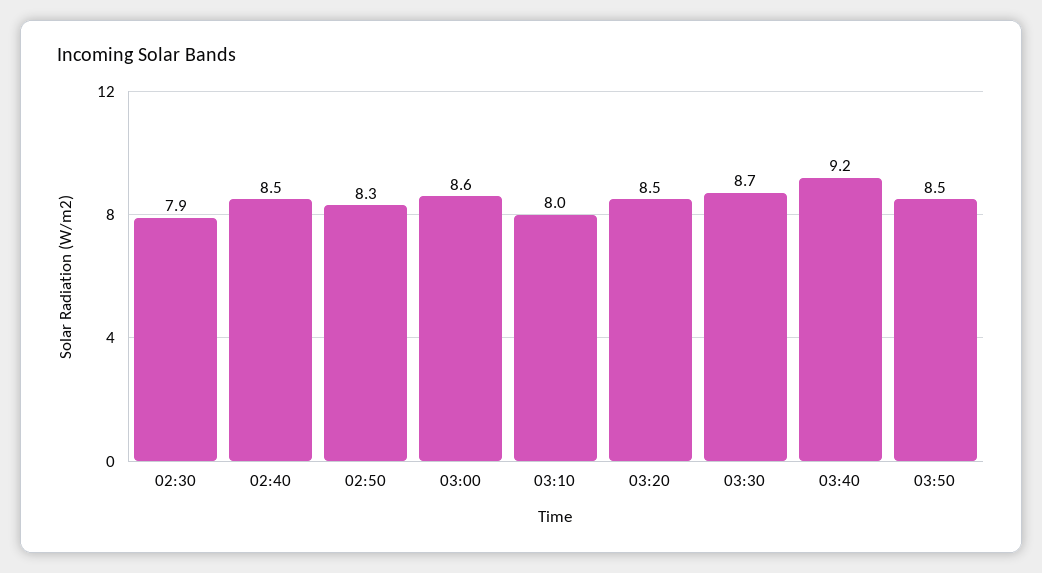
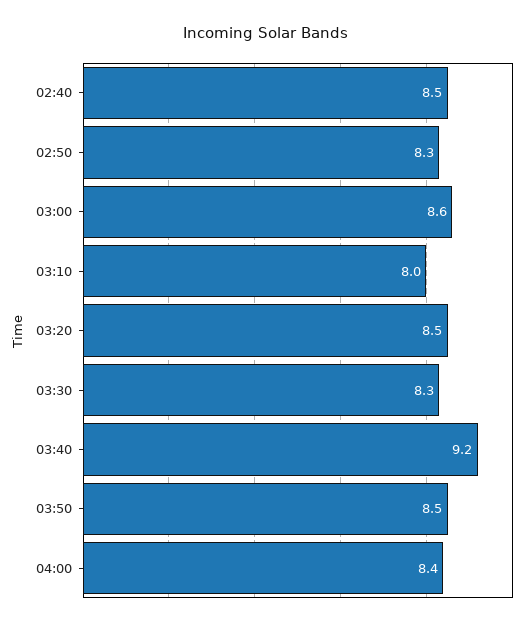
02:30: 7.9 -> none
03:30: 8.7 -> 8.3
04:00: none -> 8.4

